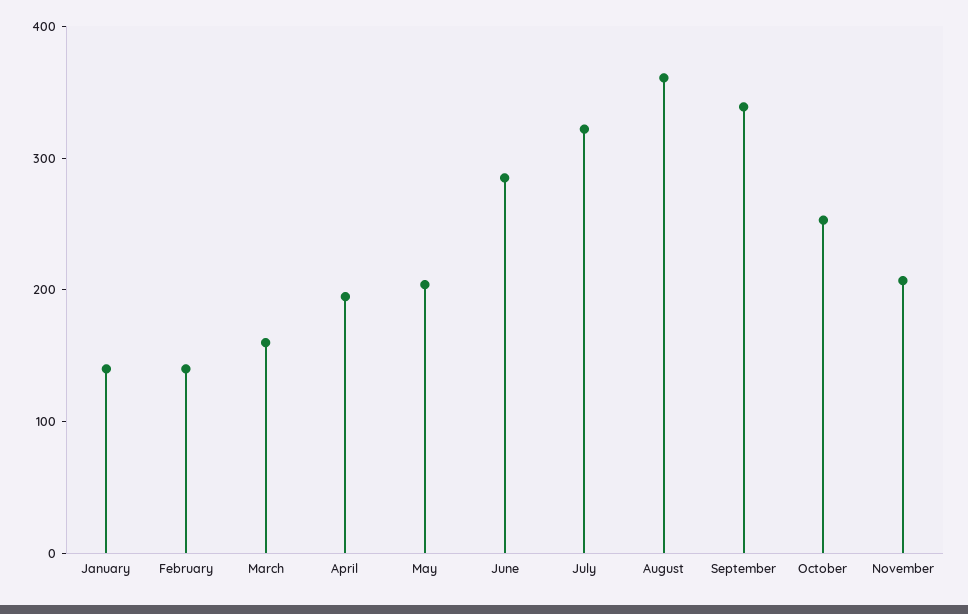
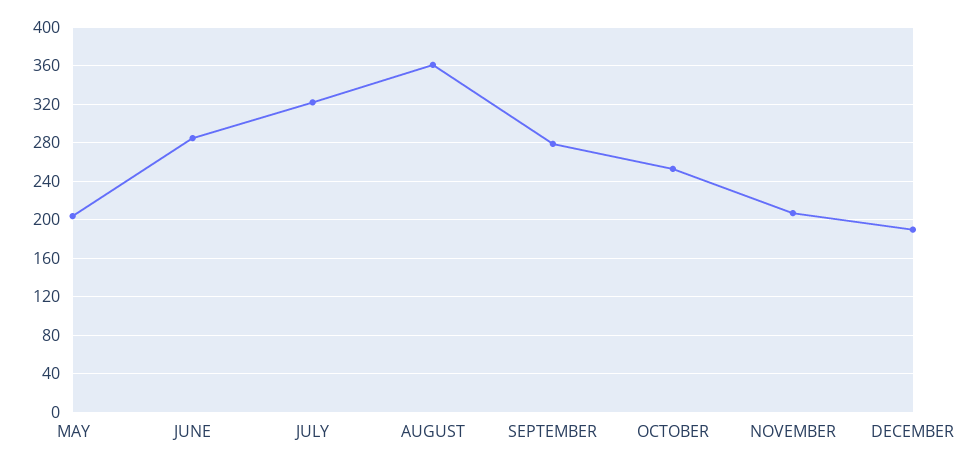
January: 140 -> none
February: 140 -> none
March: 160 -> none
April: 200 -> none
September: 340 -> 280
DECEMBER: none -> 190

